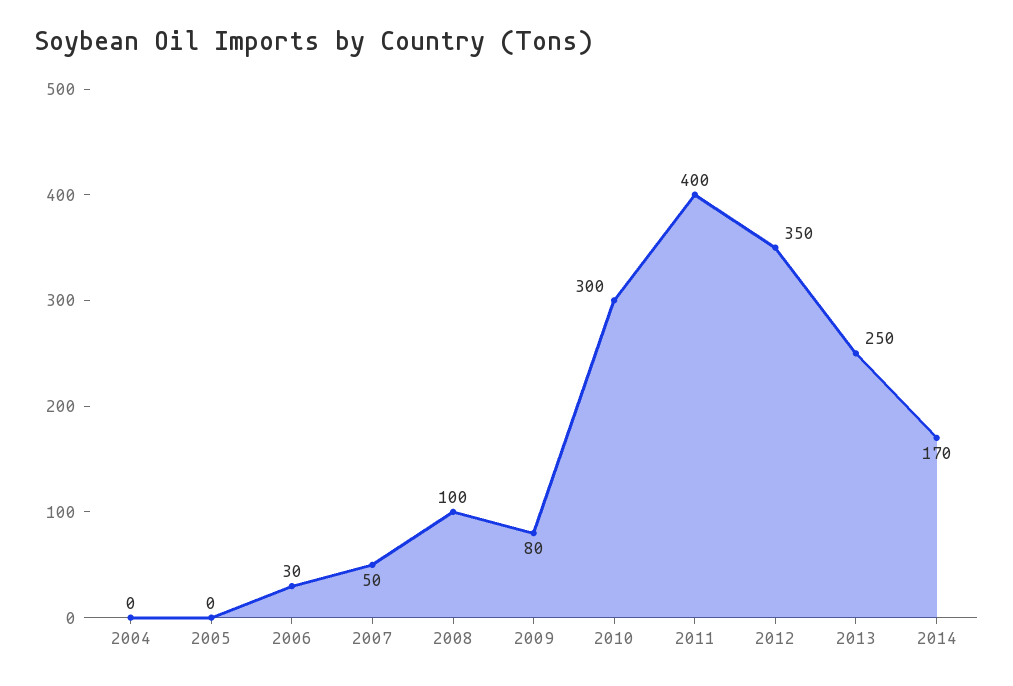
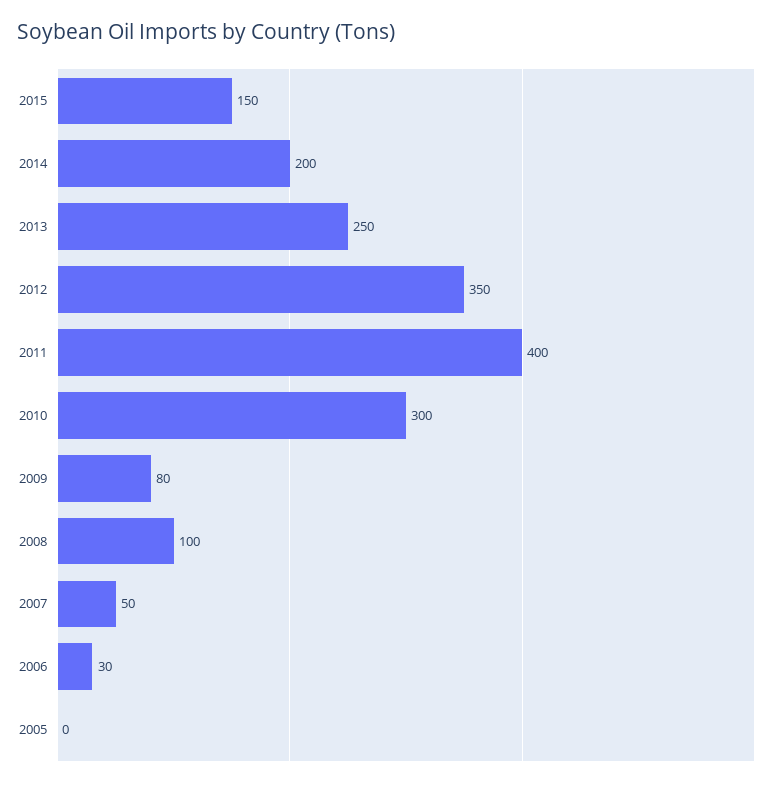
2004: 0 -> none
2014: 170 -> 200
2015: none -> 150

